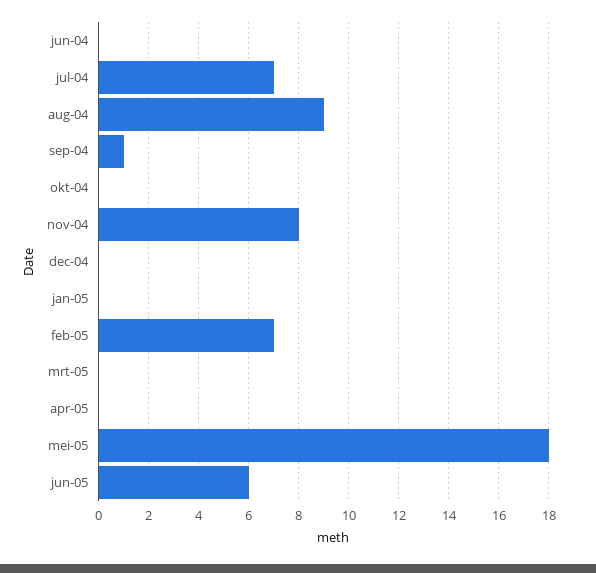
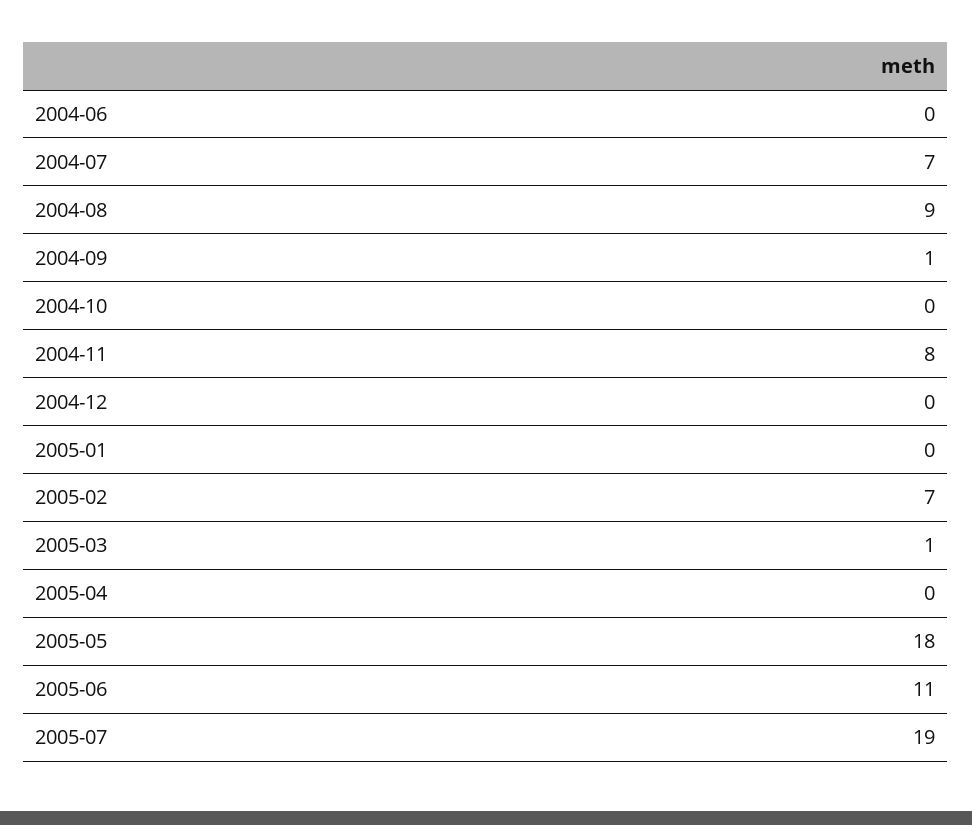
mrt-05: 0 -> 1
jun-05: 6 -> 11
2005-07: none -> 19

